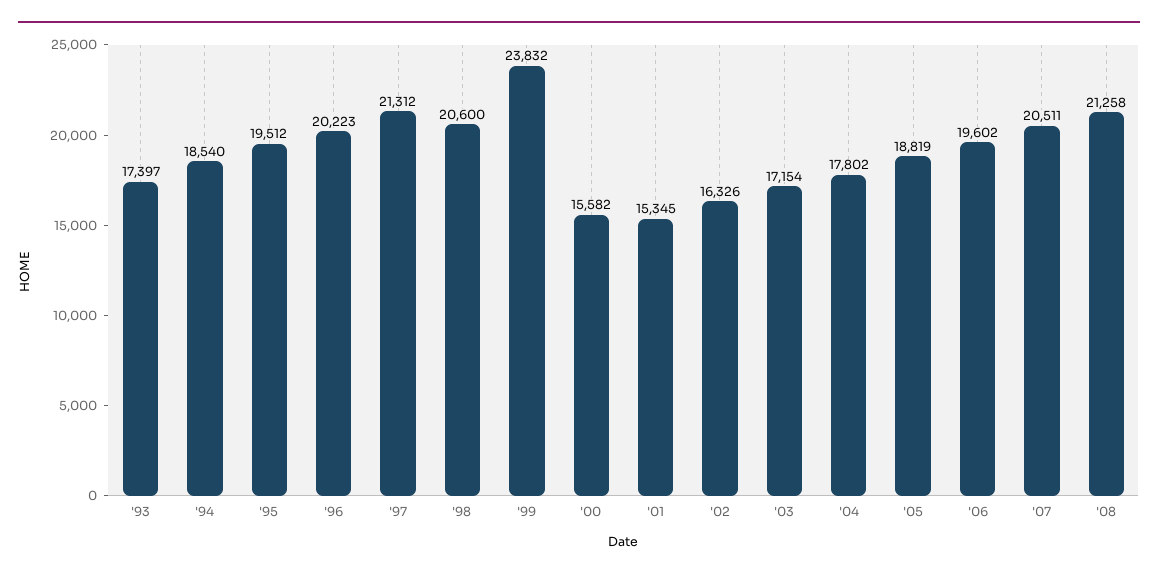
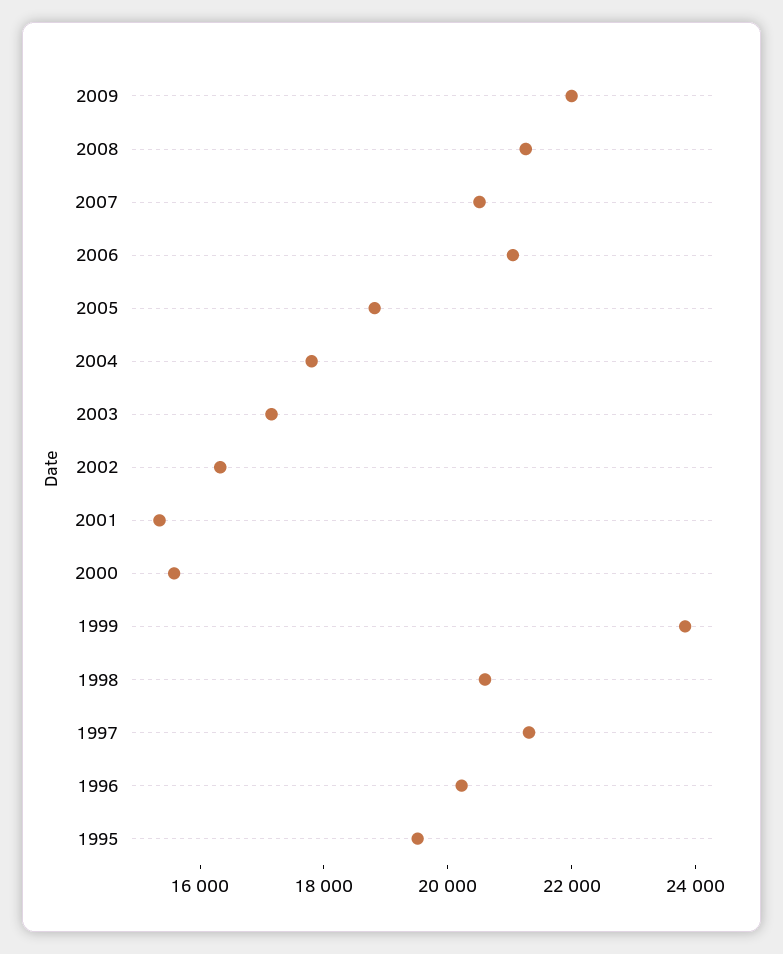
'93: 17397 -> none
'94: 18540 -> none
'06: 19602 -> 21000
2009: none -> 22000

